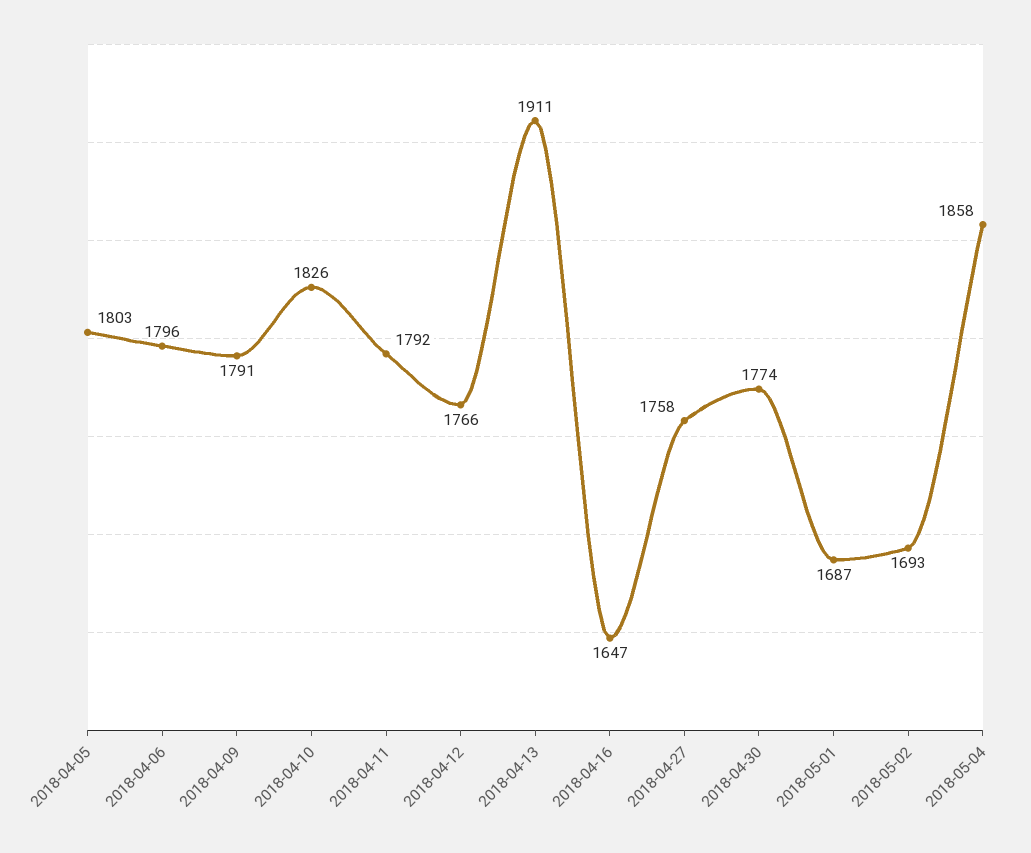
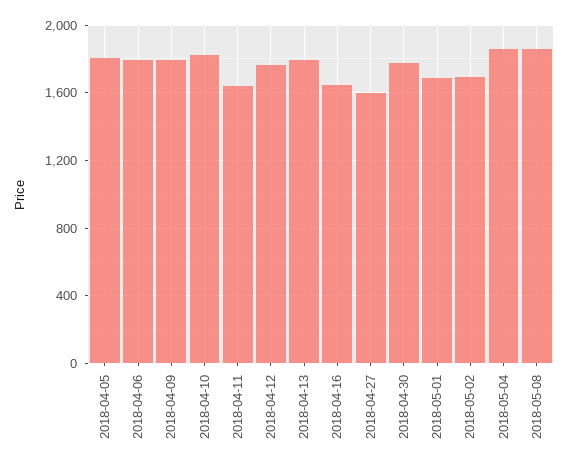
2018-04-11: 1792 -> 1650
2018-04-13: 1911 -> 1800
2018-04-27: 1758 -> 1600
2018-05-08: none -> 1850

